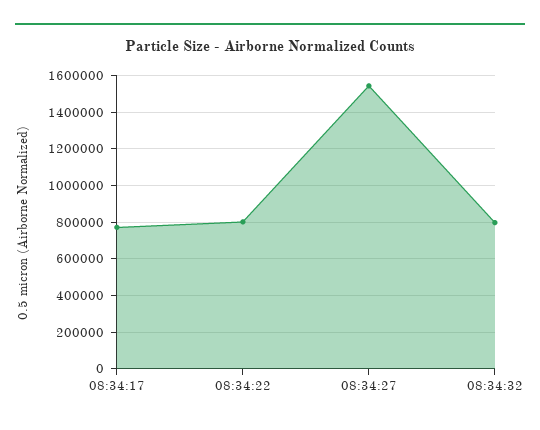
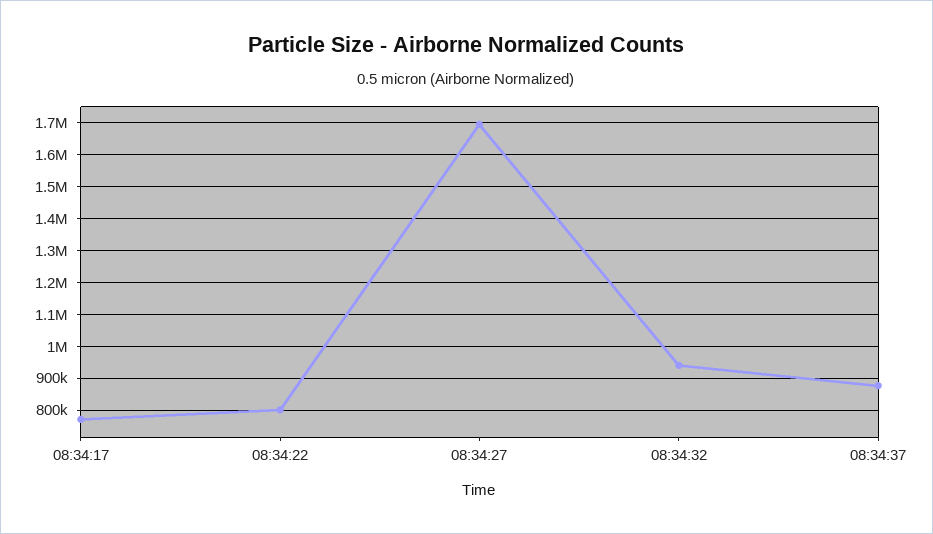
08:34:27: 1550000 -> 1700000
08:34:32: 800000 -> 940000
08:34:37: none -> 880000

